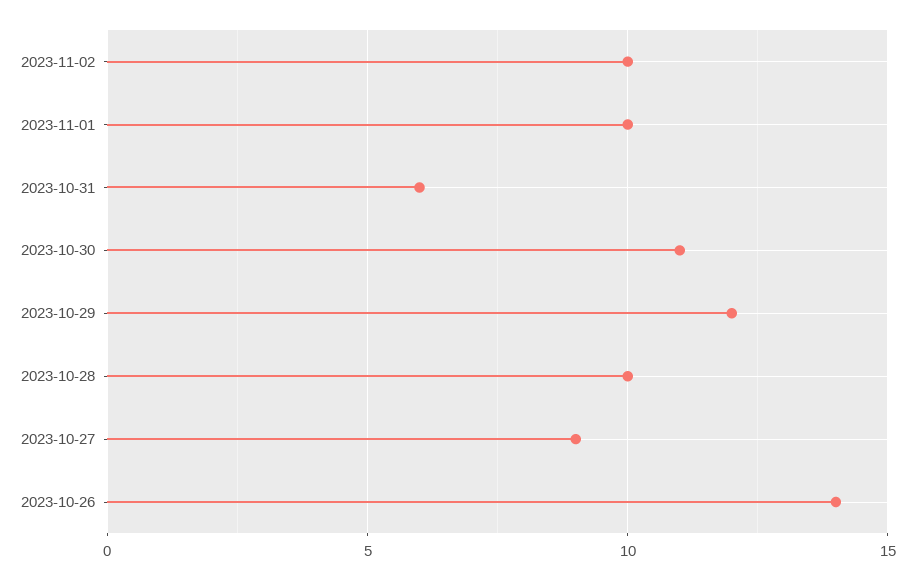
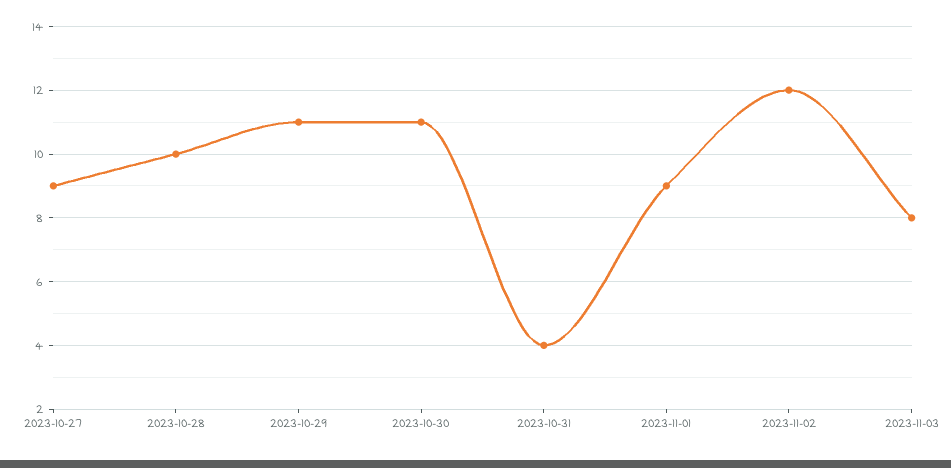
2023-11-02: 10 -> 12
2023-11-01: 10 -> 9
2023-10-31: 6 -> 4
2023-10-29: 12 -> 11
2023-10-26: 14 -> none
2023-11-03: none -> 8

